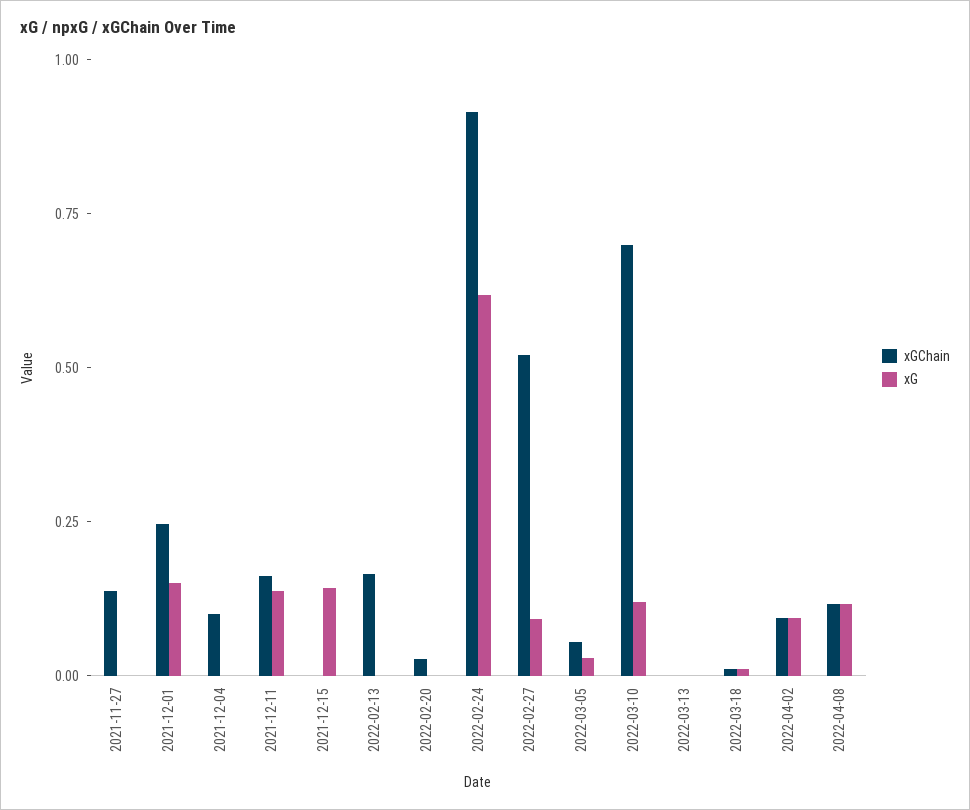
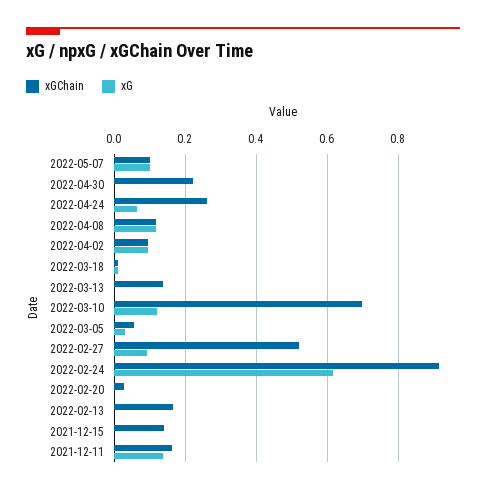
xGChain, 2021-11-27: 0.15 -> none
xG, 2021-11-27: 0 -> none
xGChain, 2021-12-01: 0.25 -> none
xG, 2021-12-01: 0.15 -> none
xGChain, 2021-12-04: 0.1 -> none
xG, 2021-12-04: 0 -> none
xGChain, 2021-12-15: 0 -> 0.14
xG, 2021-12-15: 0.15 -> 0
xGChain, 2022-03-13: 0 -> 0.14
xGChain, 2022-05-07: none -> 0.1
xG, 2022-05-07: none -> 0.1
xGChain, 2022-04-30: none -> 0.22
xG, 2022-04-30: none -> 0
xGChain, 2022-04-24: none -> 0.26
xG, 2022-04-24: none -> 0.06

